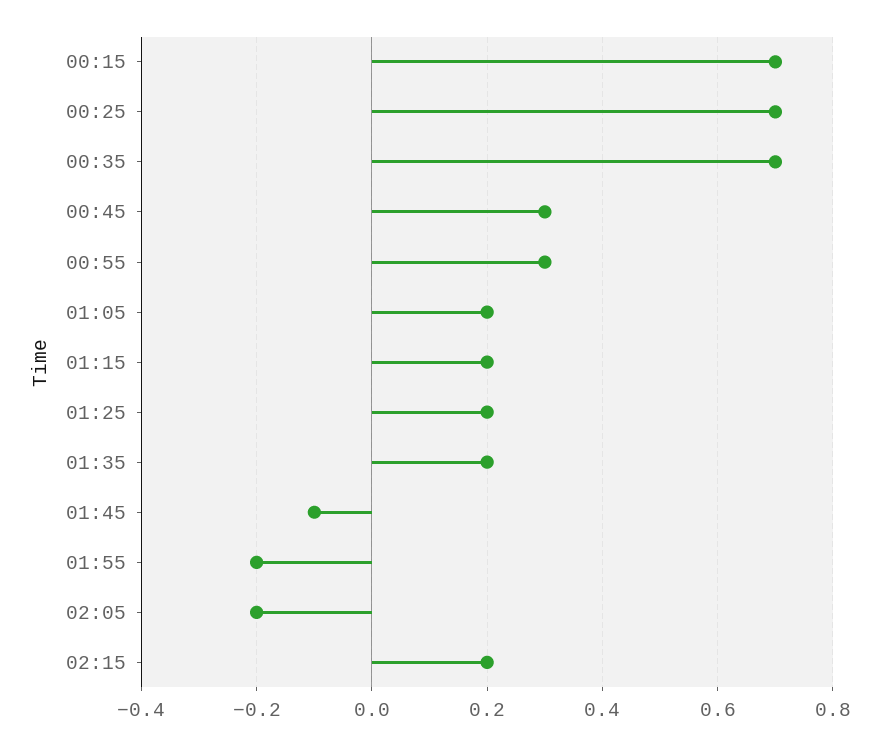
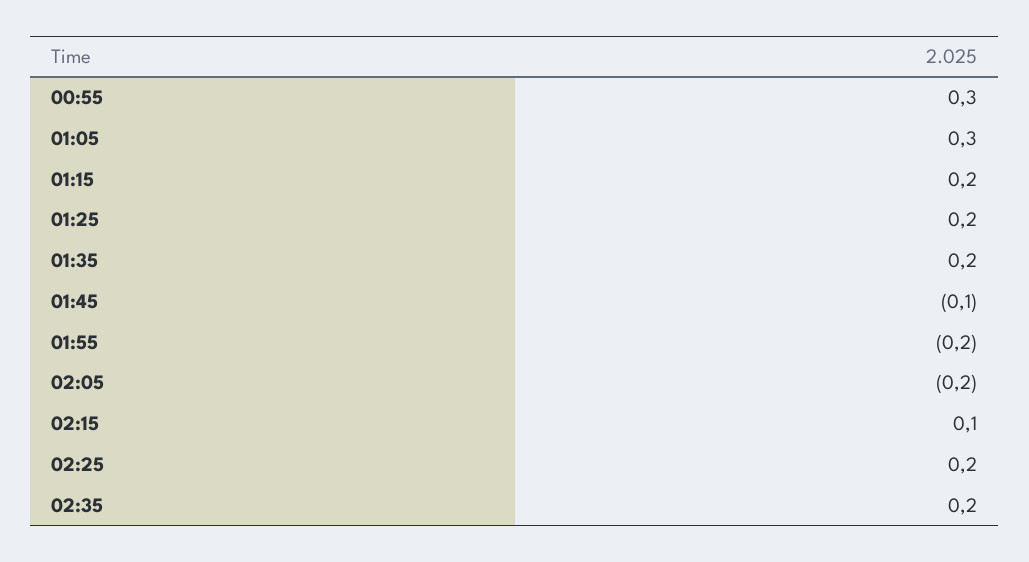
00:15: 0.7 -> none
00:25: 0.7 -> none
00:35: 0.7 -> none
00:45: 0.3 -> none
01:05: 0.2 -> 0.3
02:15: 0.2 -> 0.1
02:25: none -> 0.2
02:35: none -> 0.2

